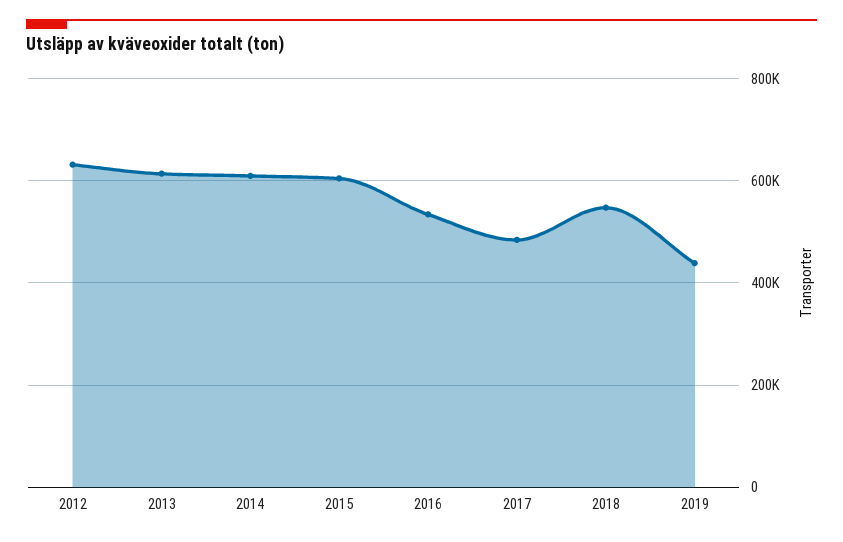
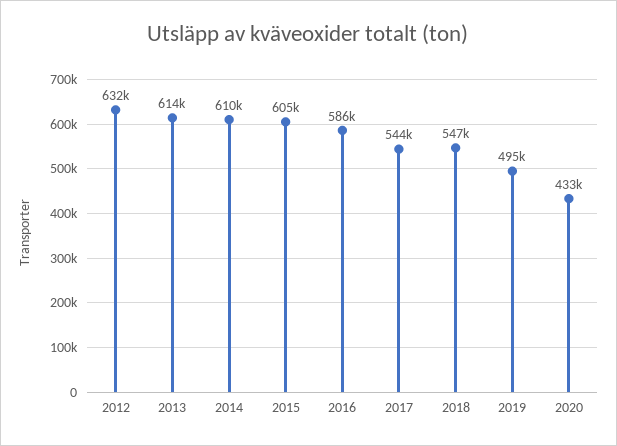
2016: 540000 -> 586000
2017: 480000 -> 544000
2019: 440000 -> 495000
2020: none -> 433000

